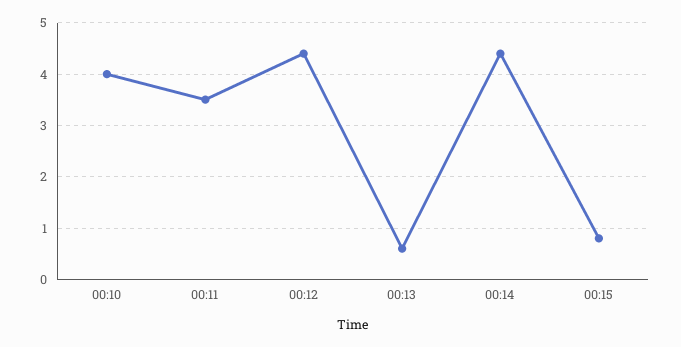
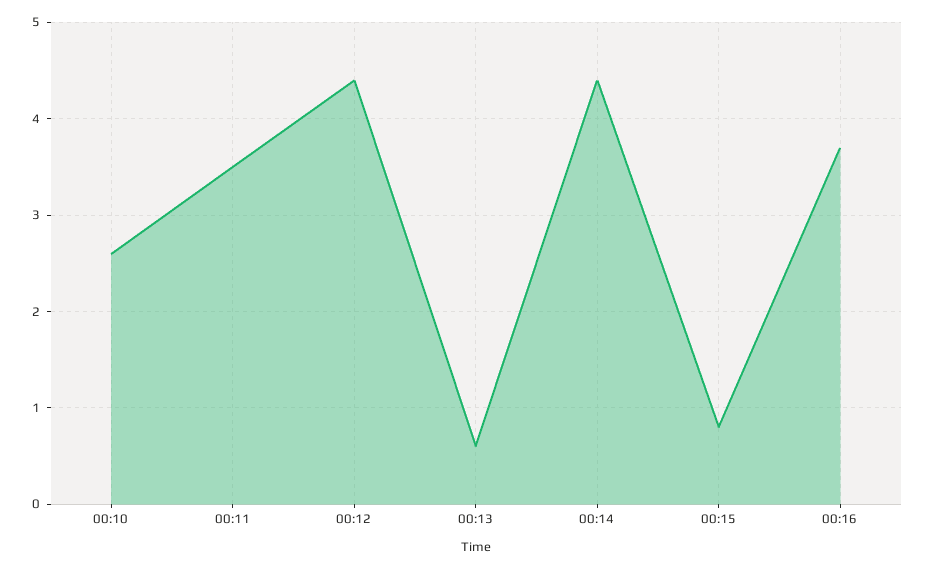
00:10: 4 -> 2.6
00:16: none -> 3.7

